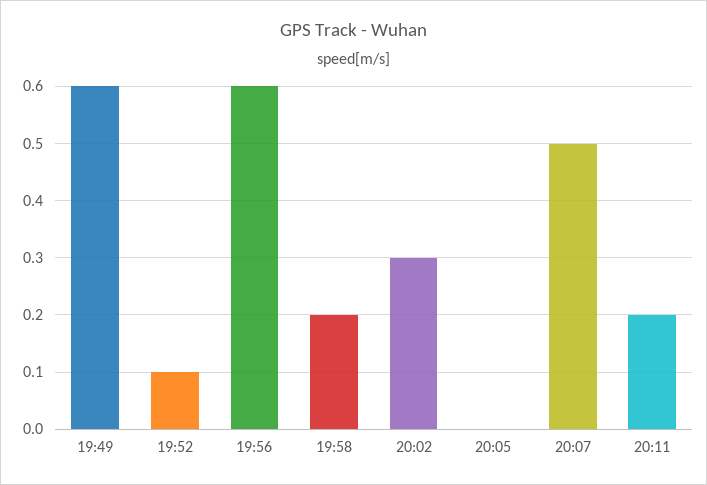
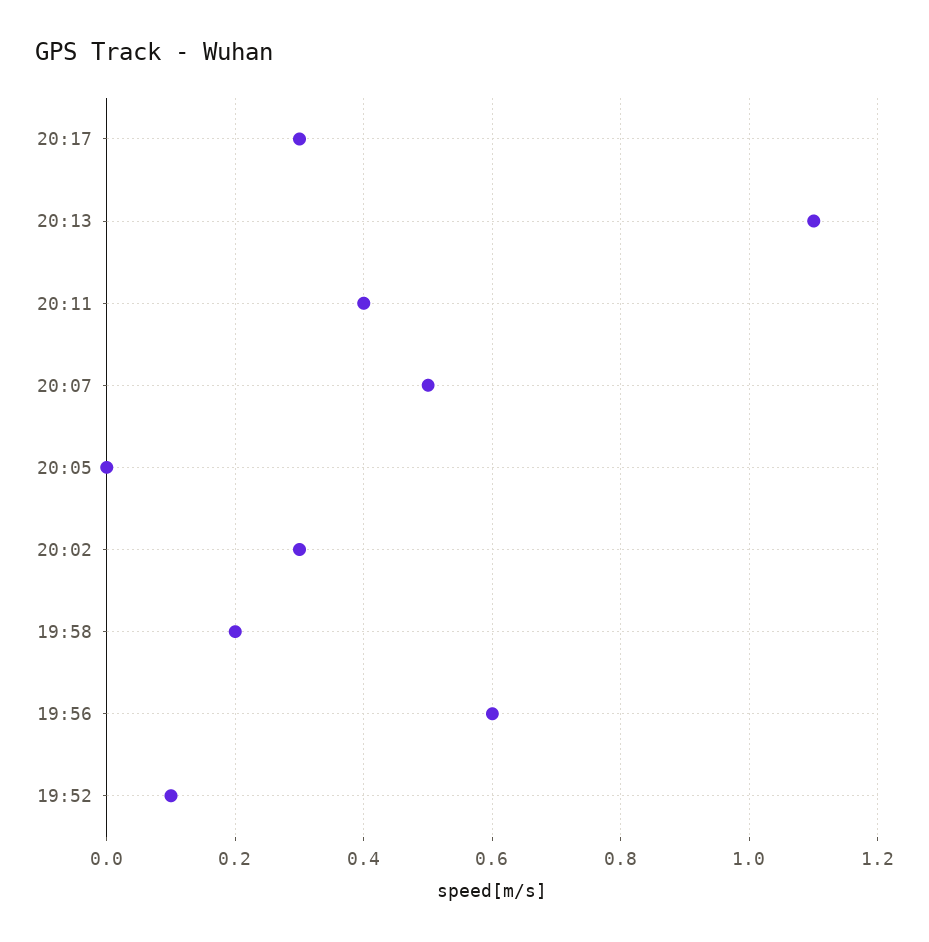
19:49: 0.6 -> none
20:11: 0.2 -> 0.4
20:17: none -> 0.3
20:13: none -> 1.1

